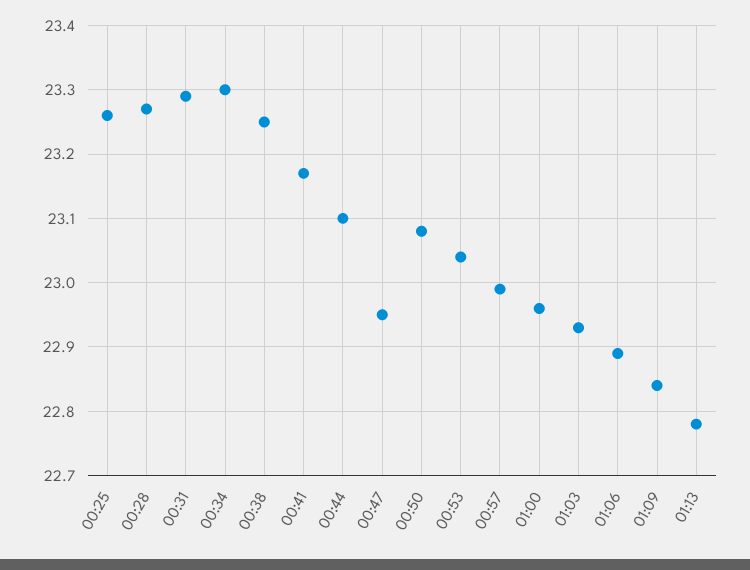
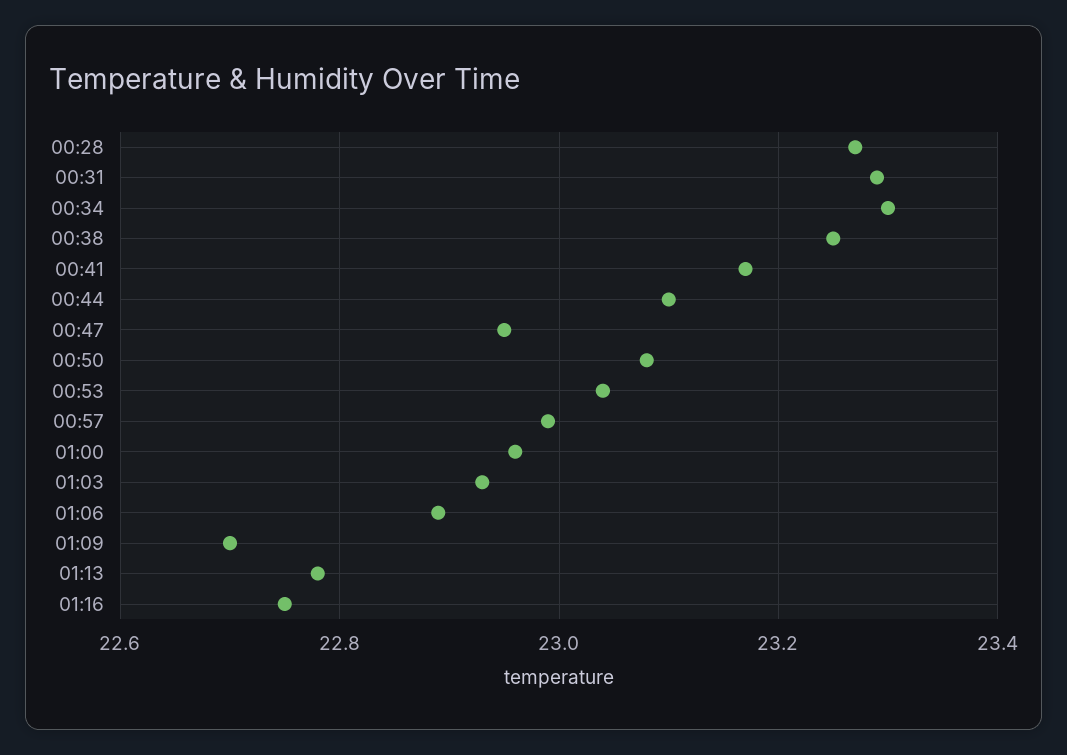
00:25: 23.26 -> none
01:09: 22.84 -> 22.7
01:16: none -> 22.75

